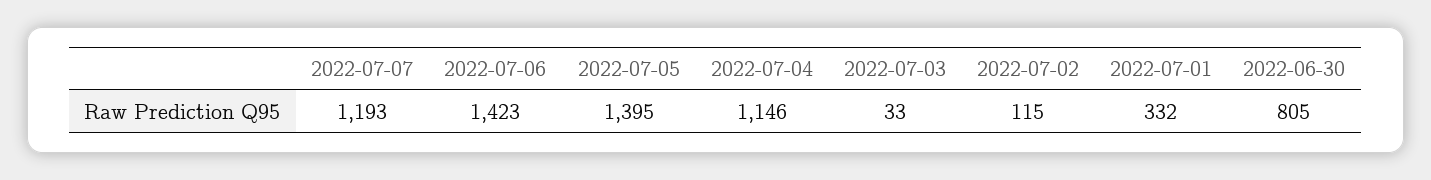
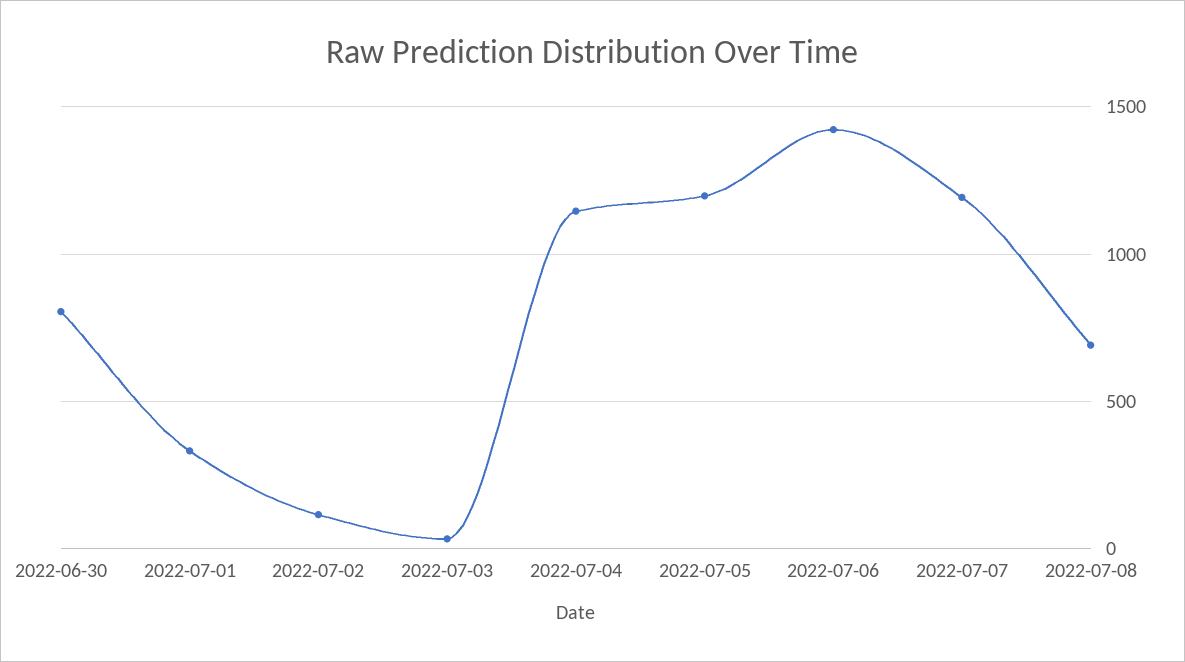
2022-07-05: 1395 -> 1200
2022-07-08: none -> 700

